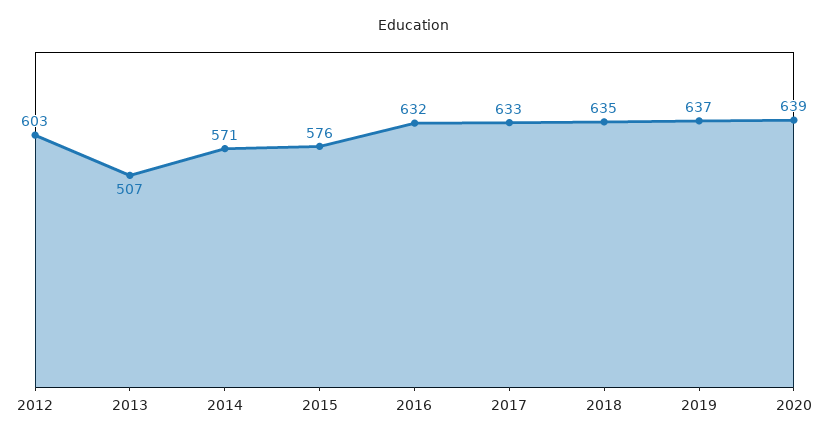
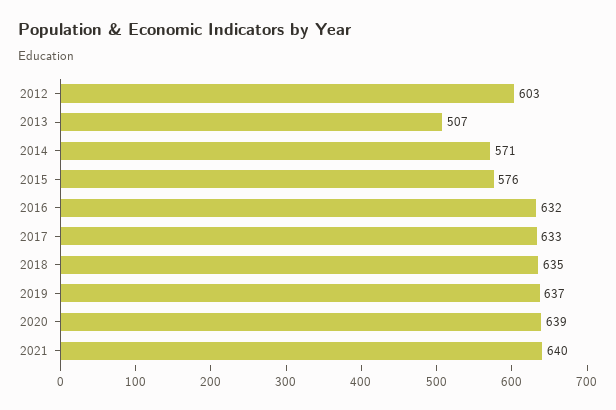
2021: none -> 640

